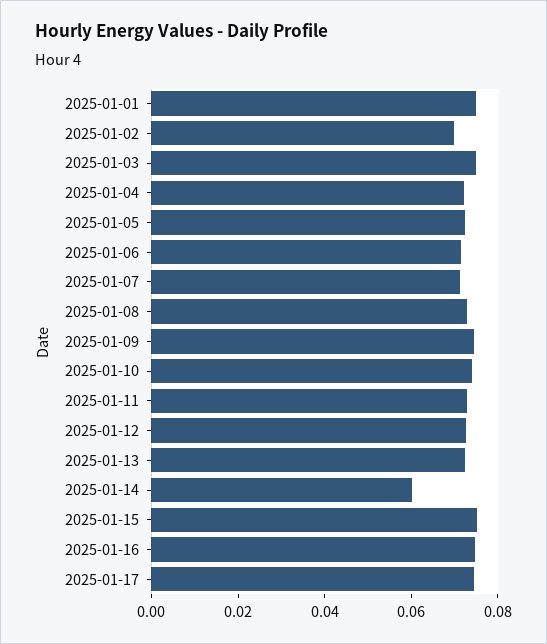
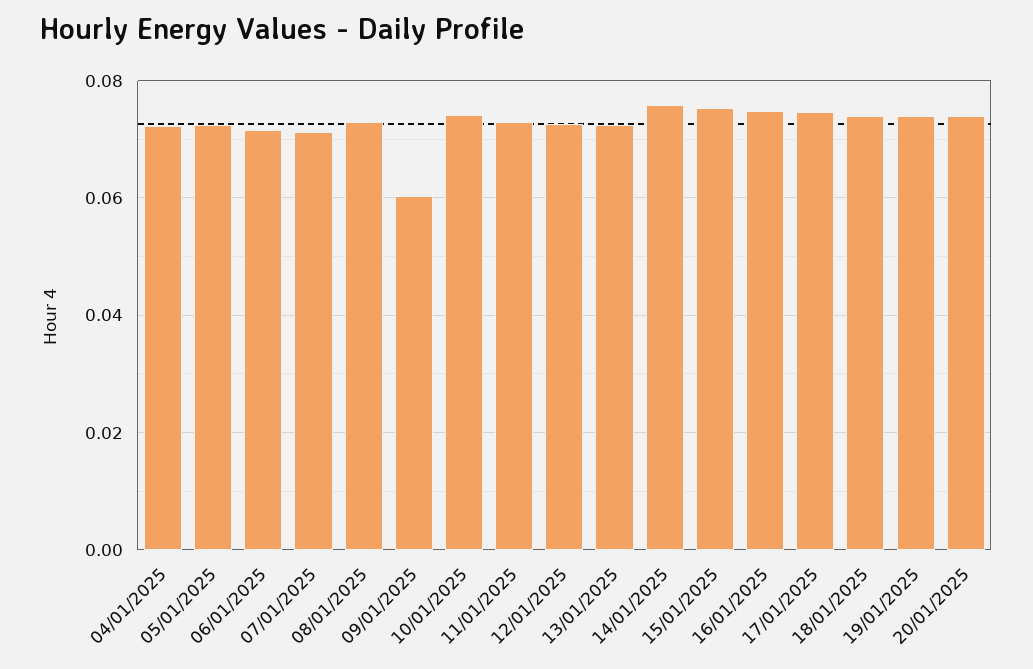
2025-01-01: 0.075 -> none
2025-01-02: 0.07 -> none
2025-01-03: 0.075 -> none
2025-01-09: 0.075 -> 0.06
2025-01-14: 0.06 -> 0.076
18/01/2025: none -> 0.074
19/01/2025: none -> 0.074
20/01/2025: none -> 0.074

